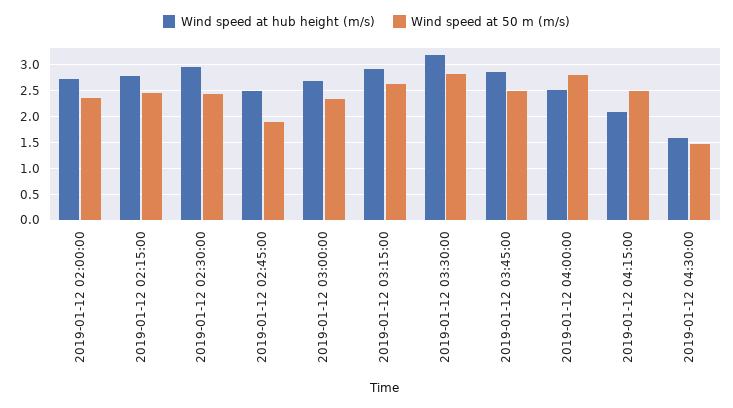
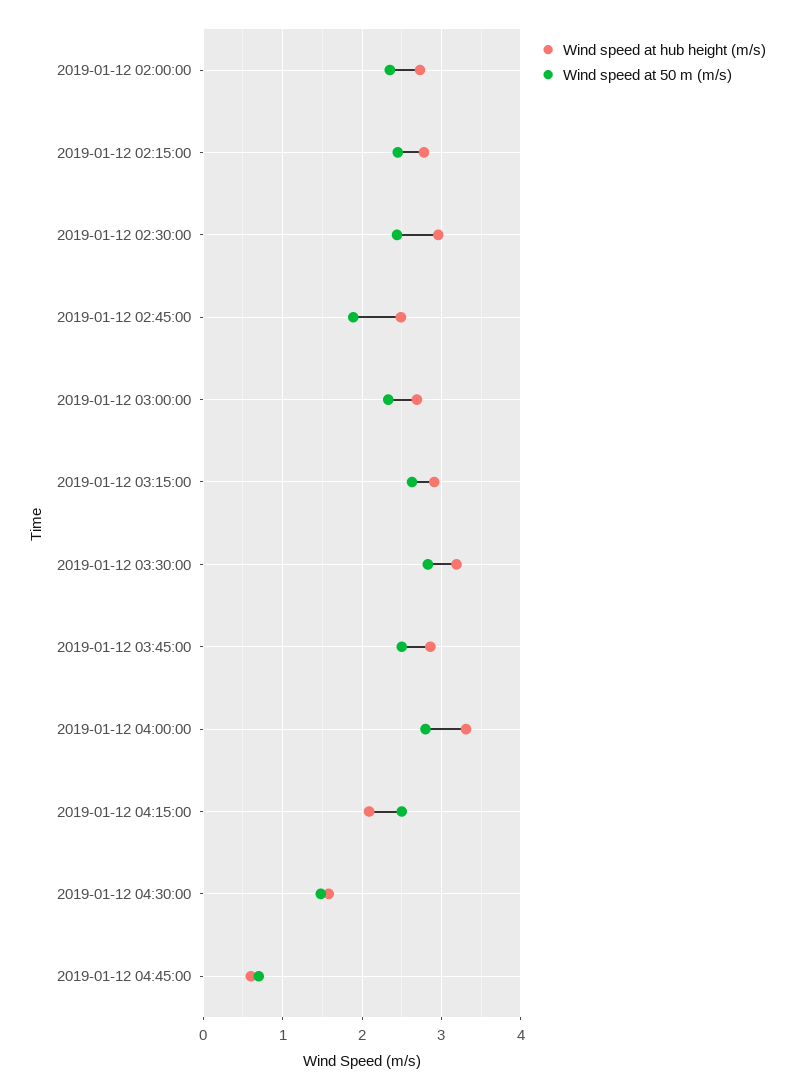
Wind speed at hub height (m/s), 2019-01-12 04:00:00: 2.5 -> 3.3
Wind speed at hub height (m/s), 2019-01-12 04:45:00: none -> 0.6
Wind speed at 50 m (m/s), 2019-01-12 04:45:00: none -> 0.7

